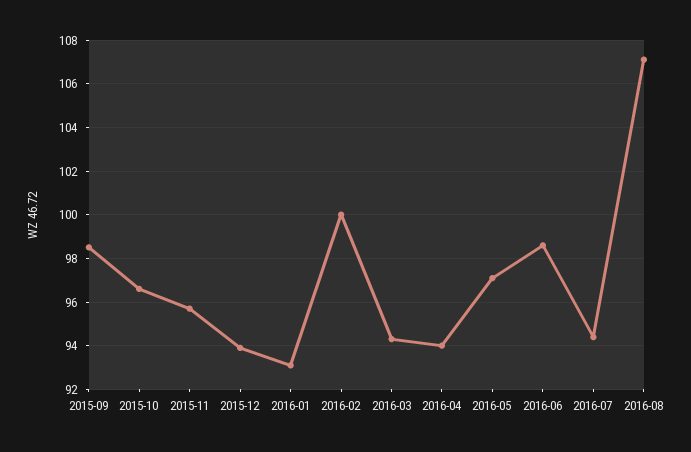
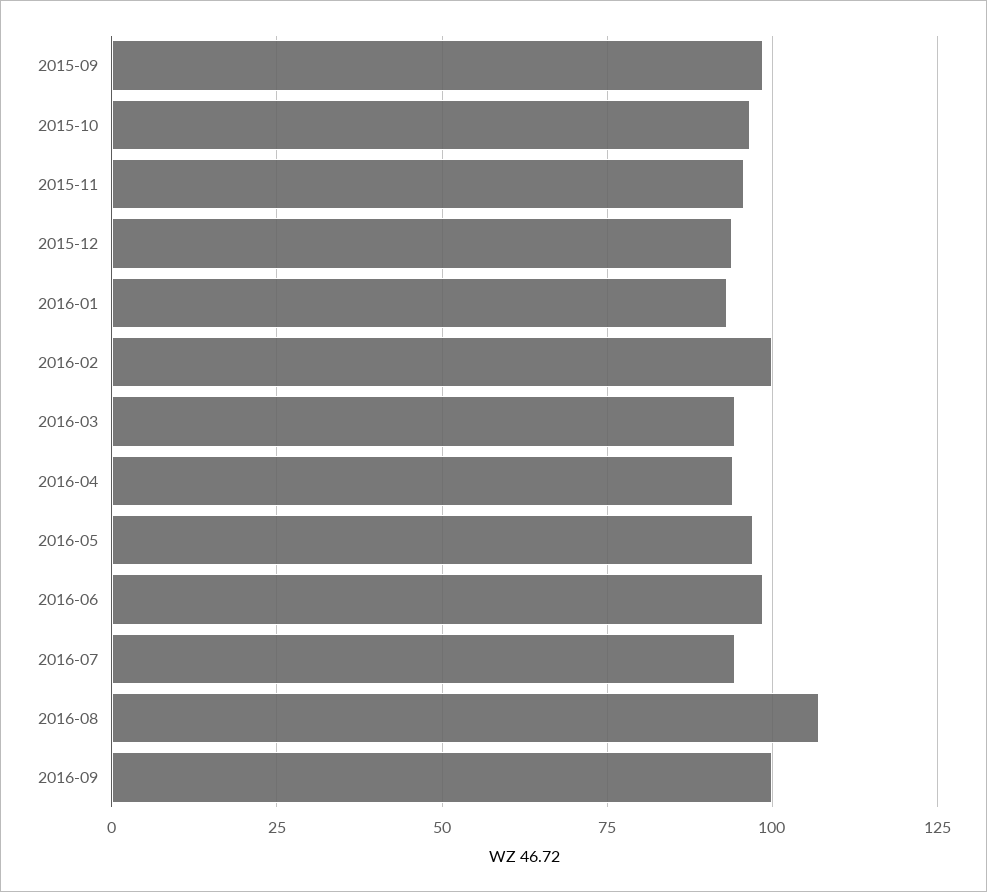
2016-09: none -> 100

